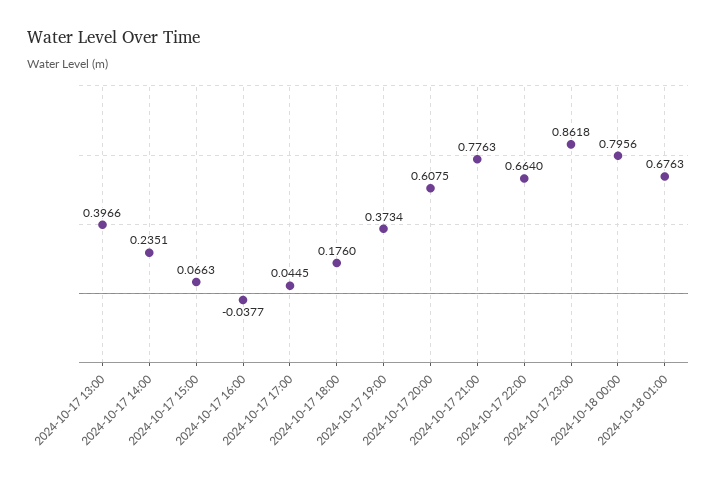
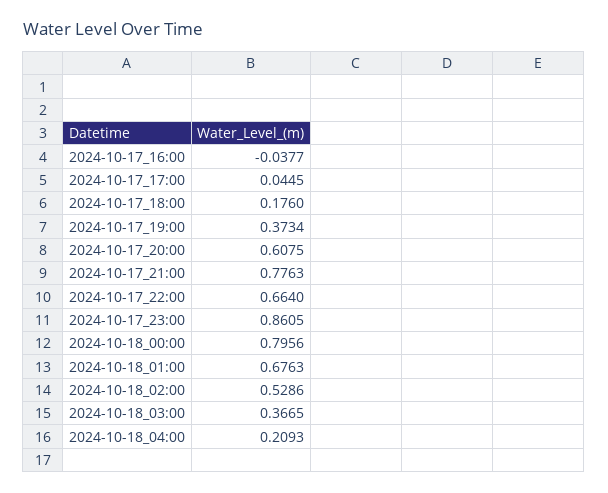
2024-10-17 13:00: 0.3966 -> none
2024-10-17 14:00: 0.2351 -> none
2024-10-17 15:00: 0.0663 -> none
2024-10-17 23:00: 0.8618 -> 0.8605
2024-10-18_02:00: none -> 0.5286
2024-10-18_03:00: none -> 0.3665
2024-10-18_04:00: none -> 0.2093

